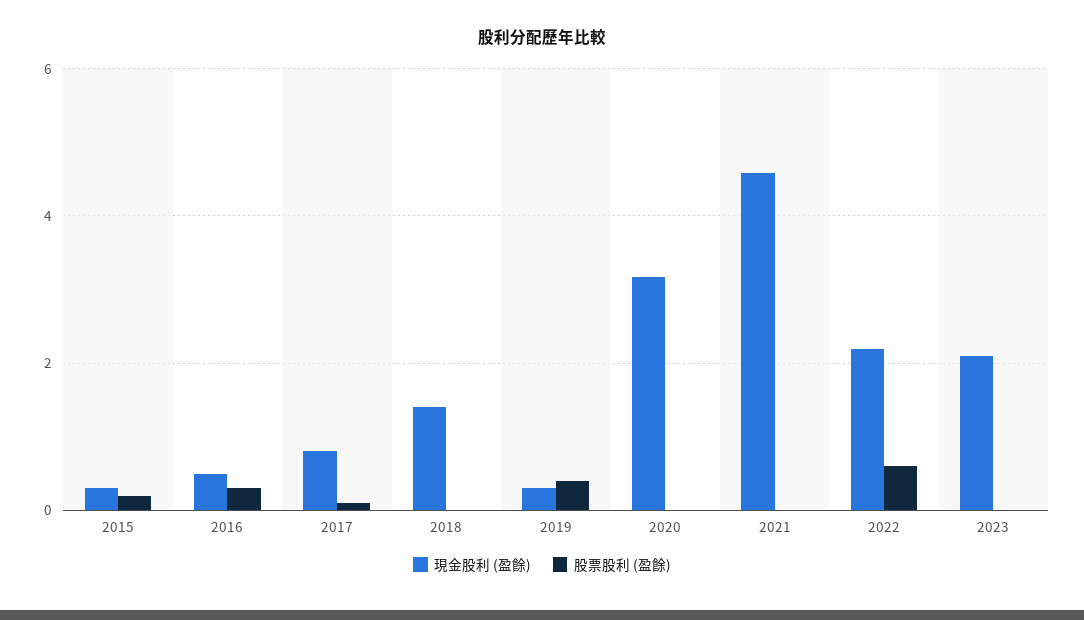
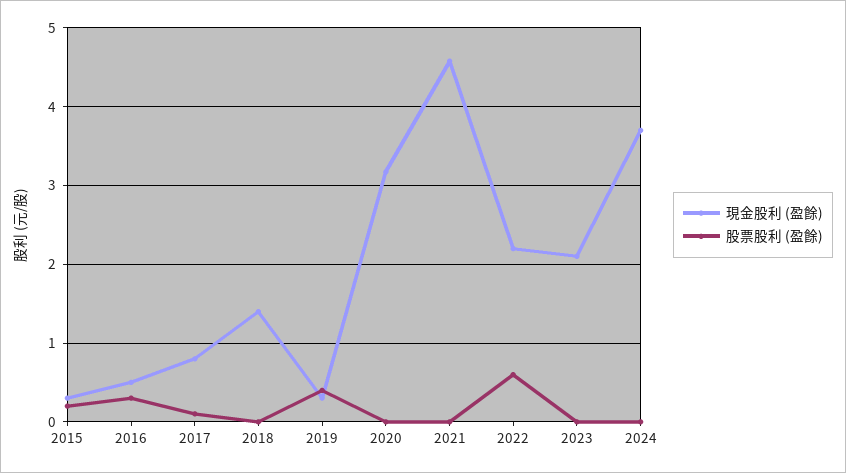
現金股利 (盈餘), 2024: none -> 3.7
股票股利 (盈餘), 2024: none -> 0

